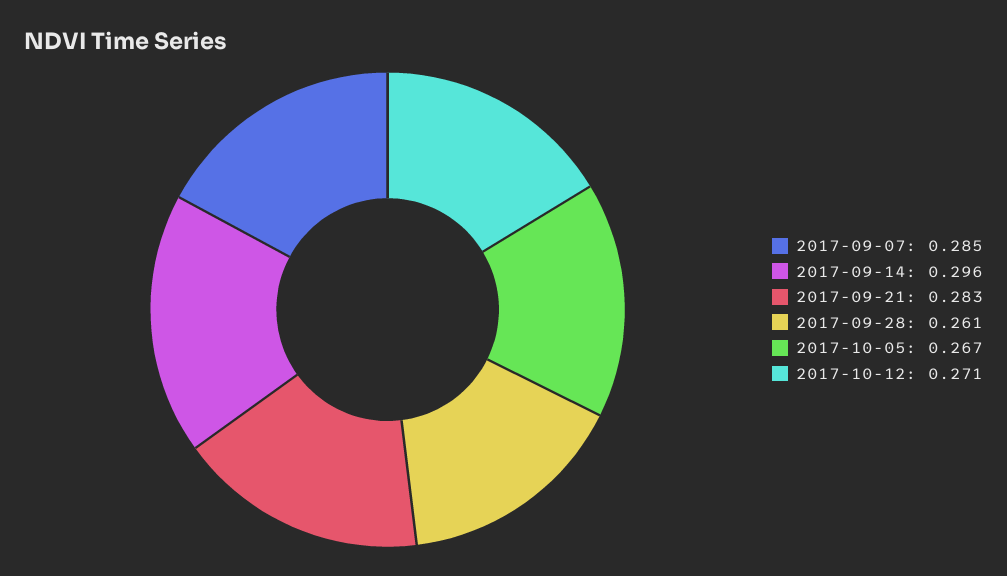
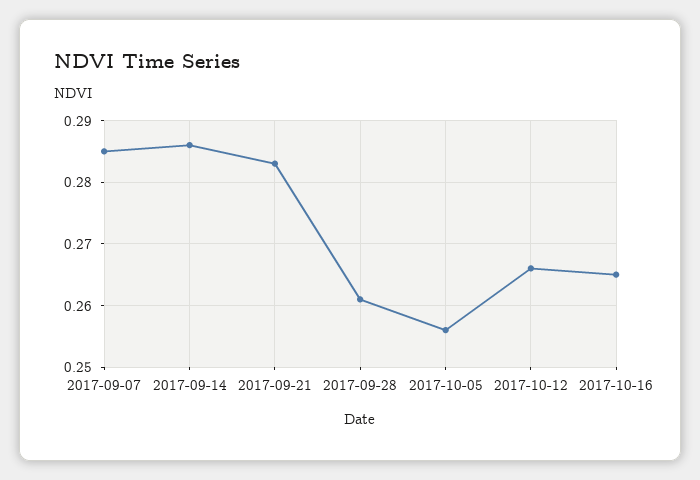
2017-09-14: 0.296 -> 0.286
2017-10-05: 0.267 -> 0.256
2017-10-12: 0.271 -> 0.266
2017-10-16: none -> 0.265

